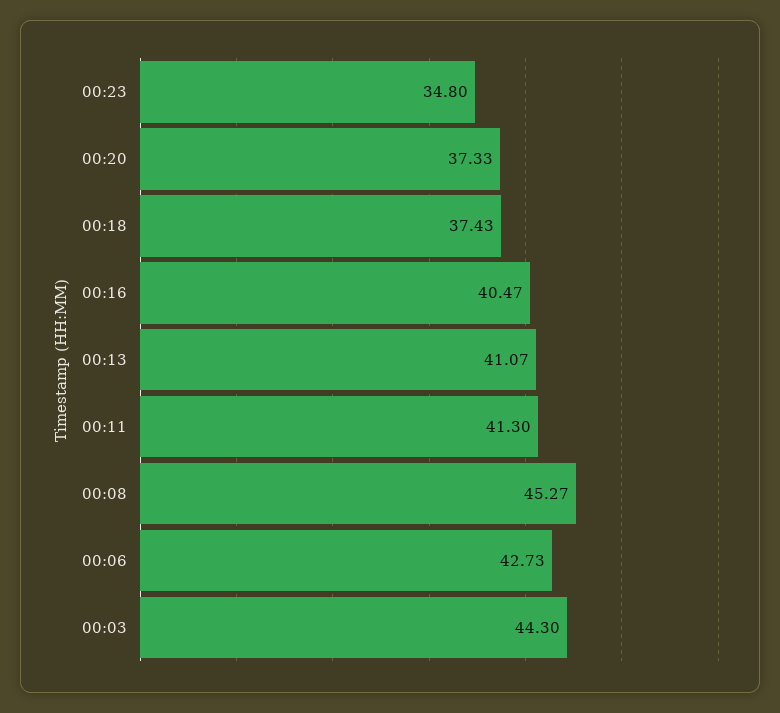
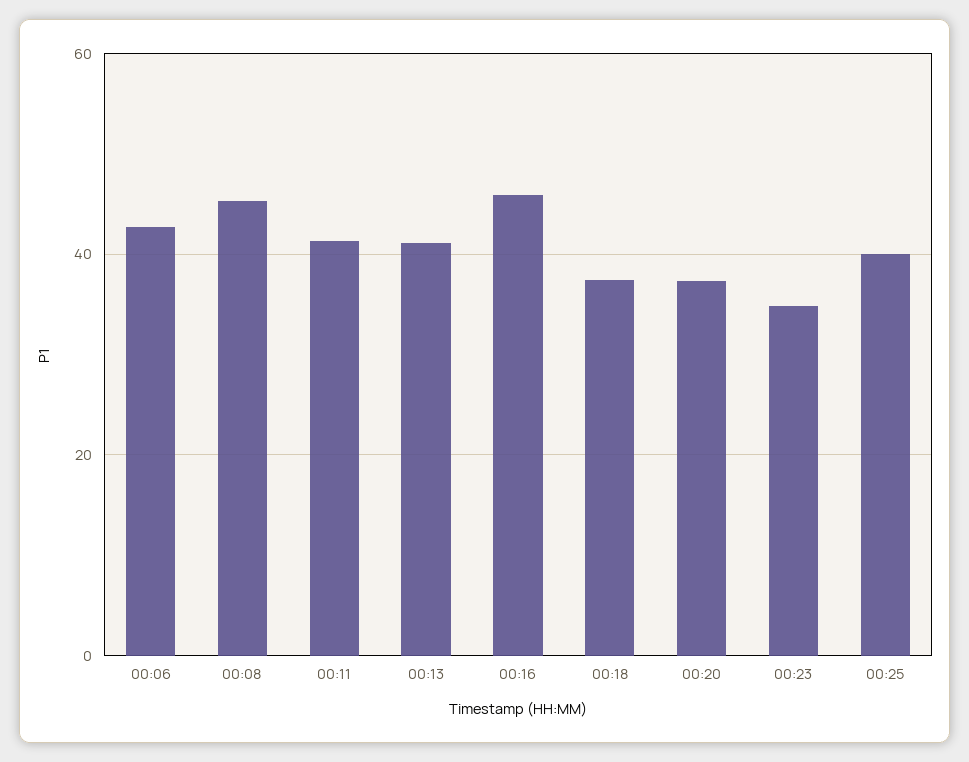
00:16: 40.47 -> 46
00:03: 44.3 -> none
00:25: none -> 40

